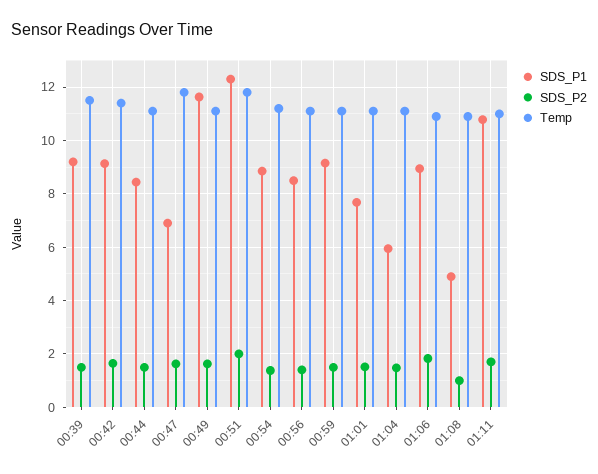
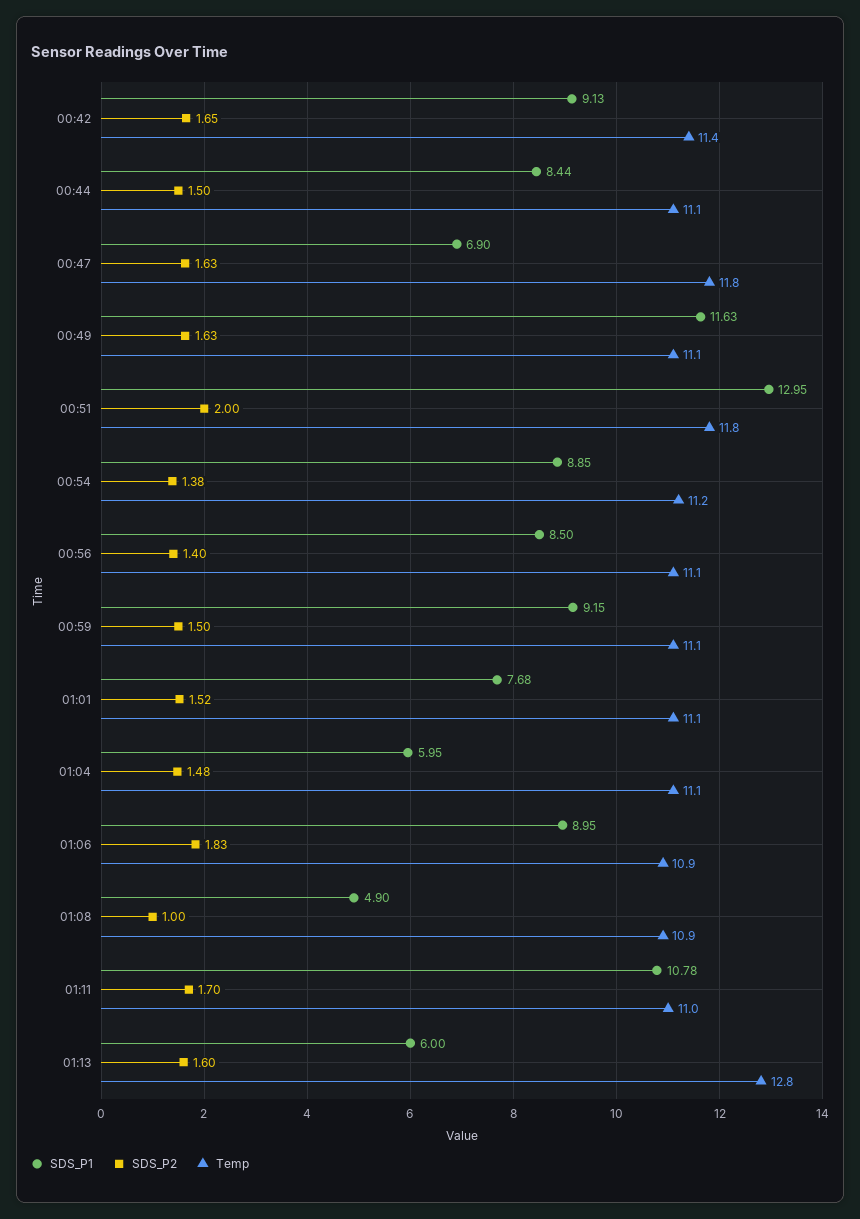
SDS_P1, 00:39: 9.25 -> none
SDS_P2, 00:39: 1.5 -> none
Temp, 00:39: 11.5 -> none
SDS_P1, 00:51: 12.25 -> 12.95
SDS_P1, 01:13: none -> 6
SDS_P2, 01:13: none -> 1.6
Temp, 01:13: none -> 12.8

